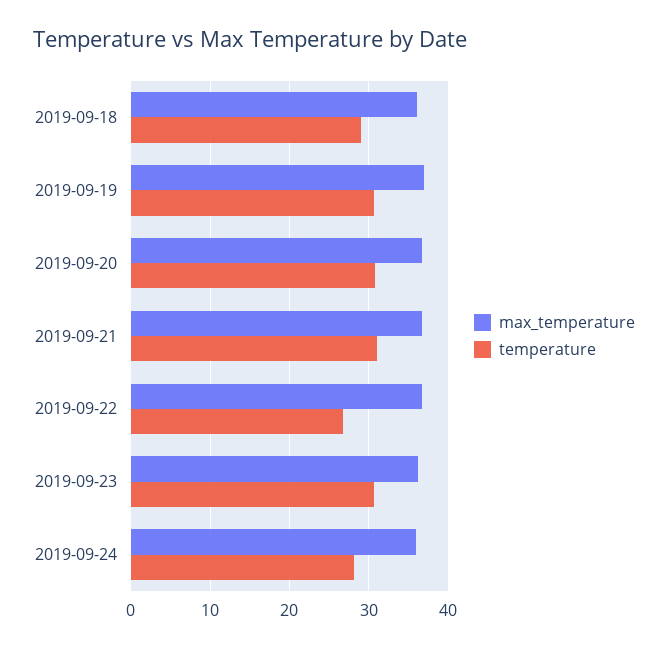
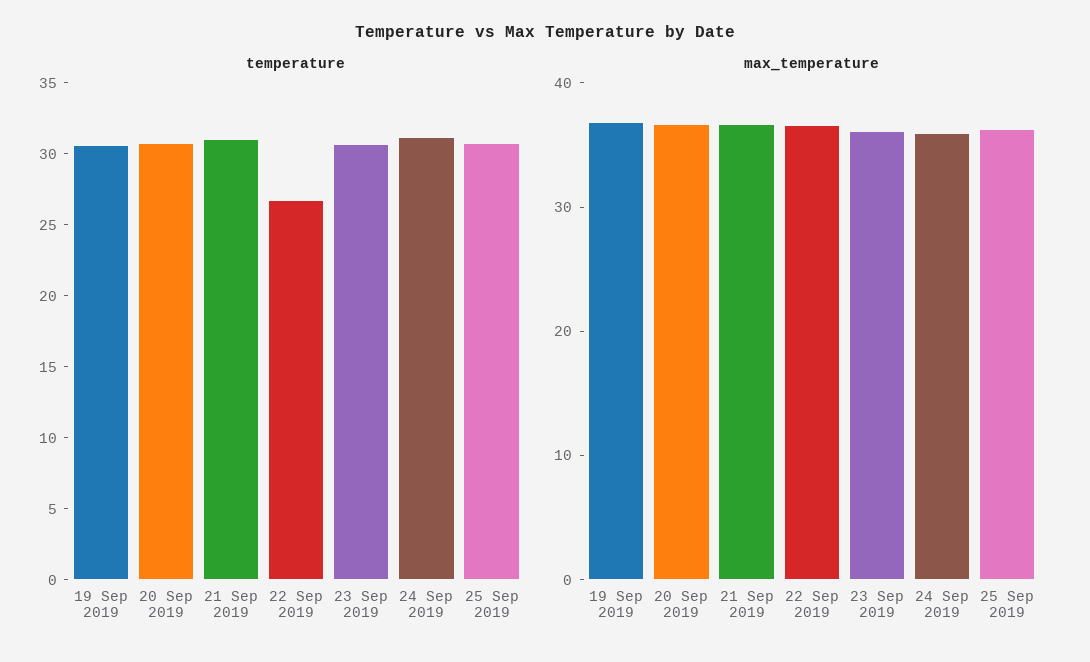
max_temperature, 2019-09-18: 36 -> none
temperature, 2019-09-18: 29 -> none
temperature, 2019-09-24: 28 -> 31
temperature, 25 Sep 2019: none -> 31
max_temperature, 25 Sep 2019: none -> 36

